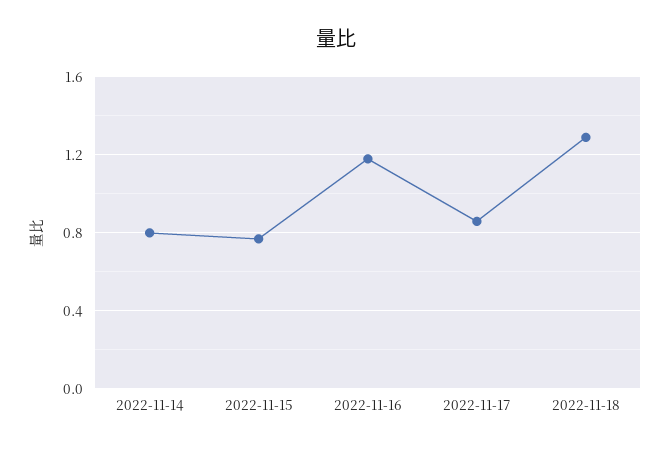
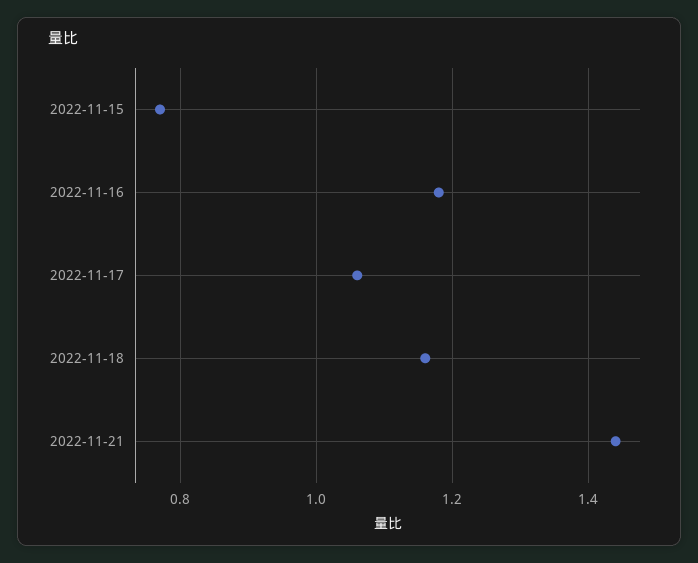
2022-11-14: 0.8 -> none
2022-11-17: 0.85 -> 1.05
2022-11-18: 1.3 -> 1.15
2022-11-21: none -> 1.45

